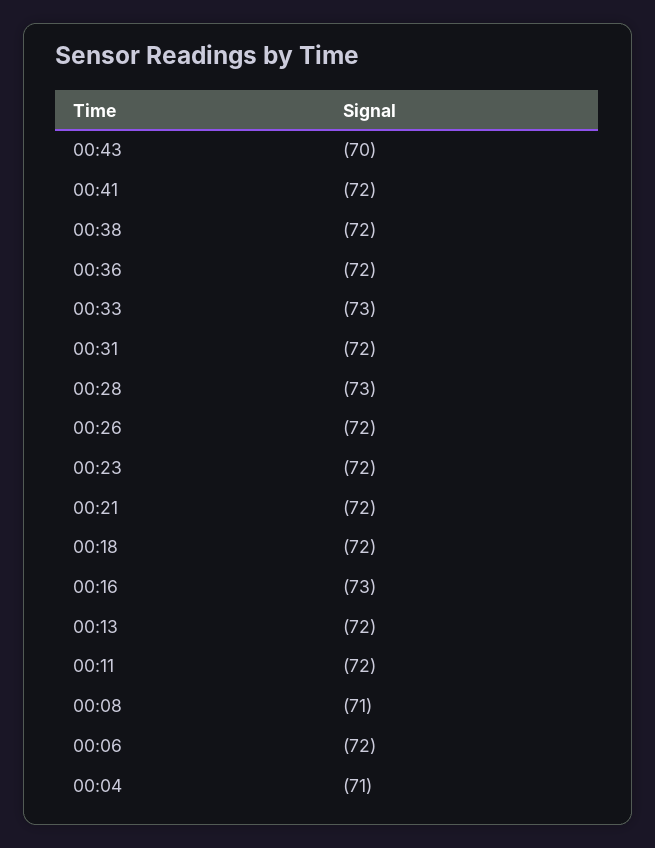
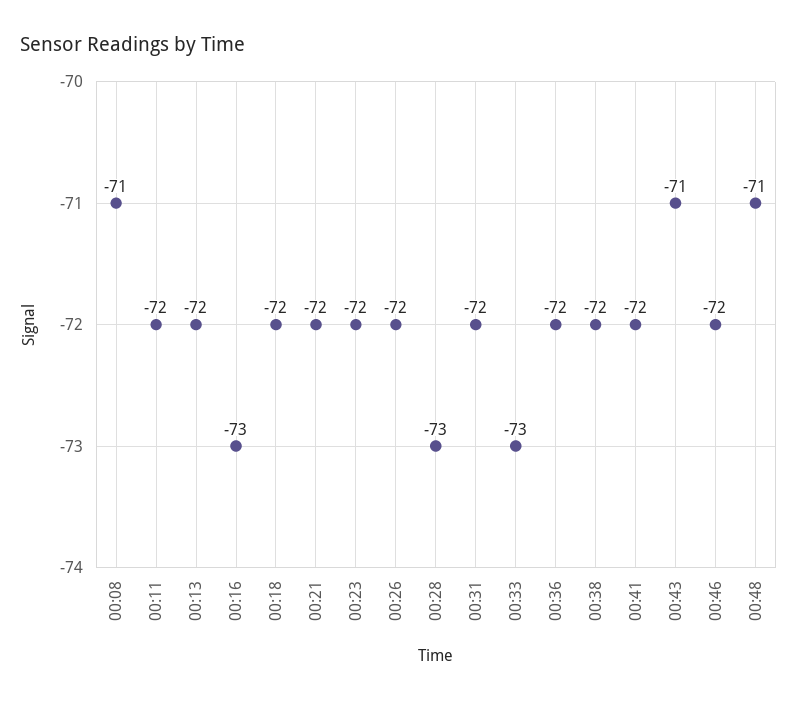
00:43: -70 -> -71
00:06: -72 -> none
00:04: -71 -> none
00:46: none -> -72
00:48: none -> -71

